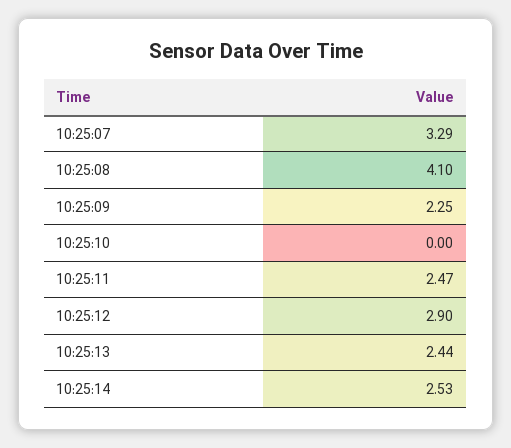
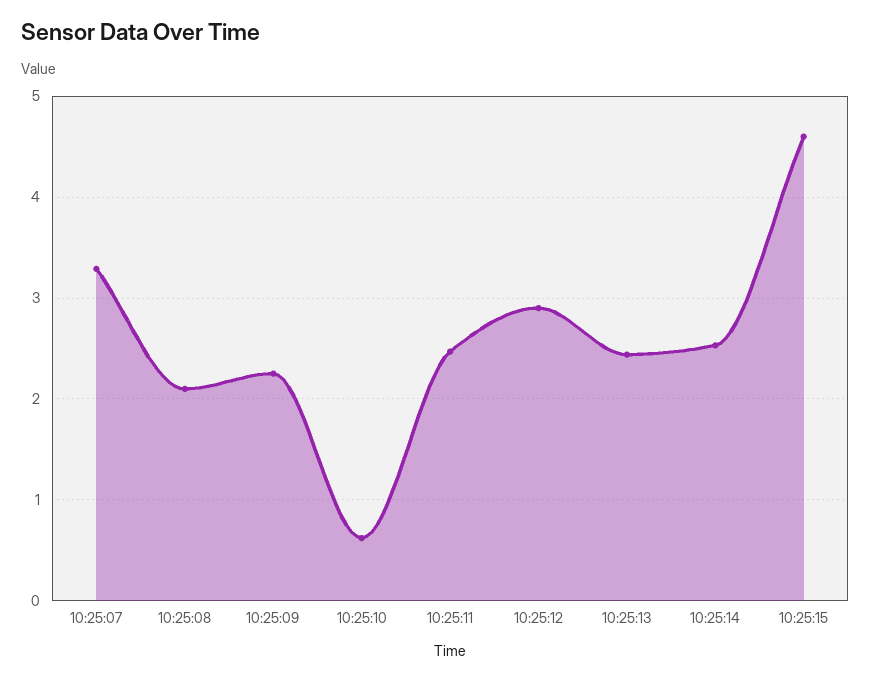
10:25:08: 4.1 -> 2.1
10:25:10: 0 -> 0.6
10:25:15: none -> 4.6

